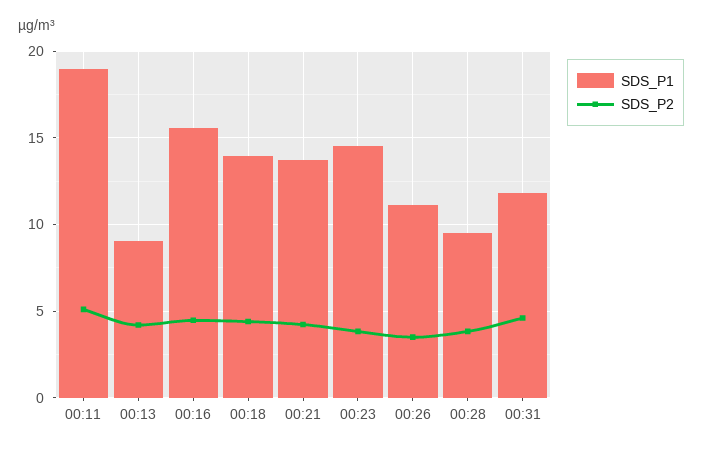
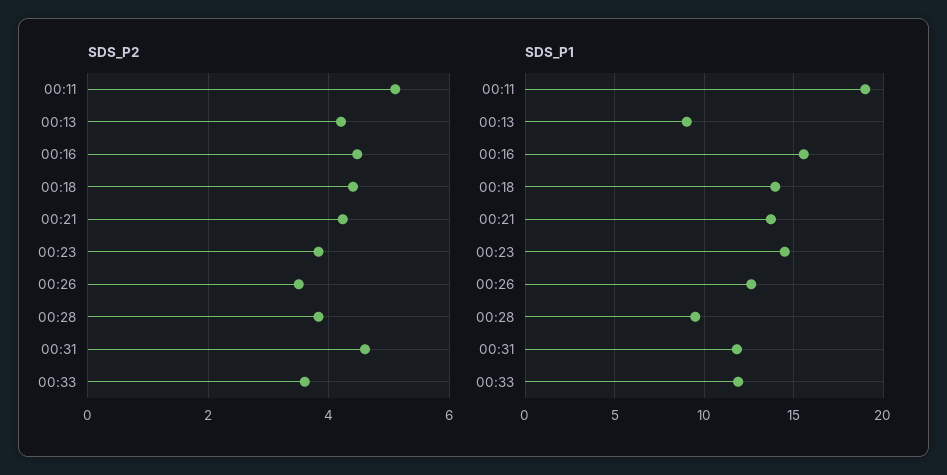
SDS_P1, 00:26: 11 -> 12.5
SDS_P2, 00:33: none -> 3.6
SDS_P1, 00:33: none -> 12

